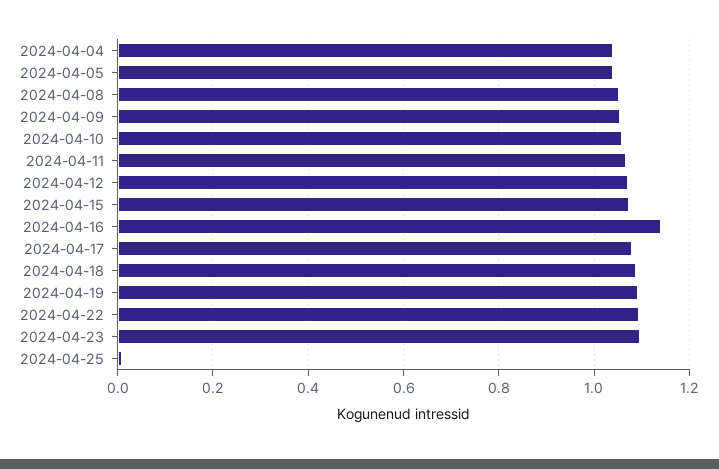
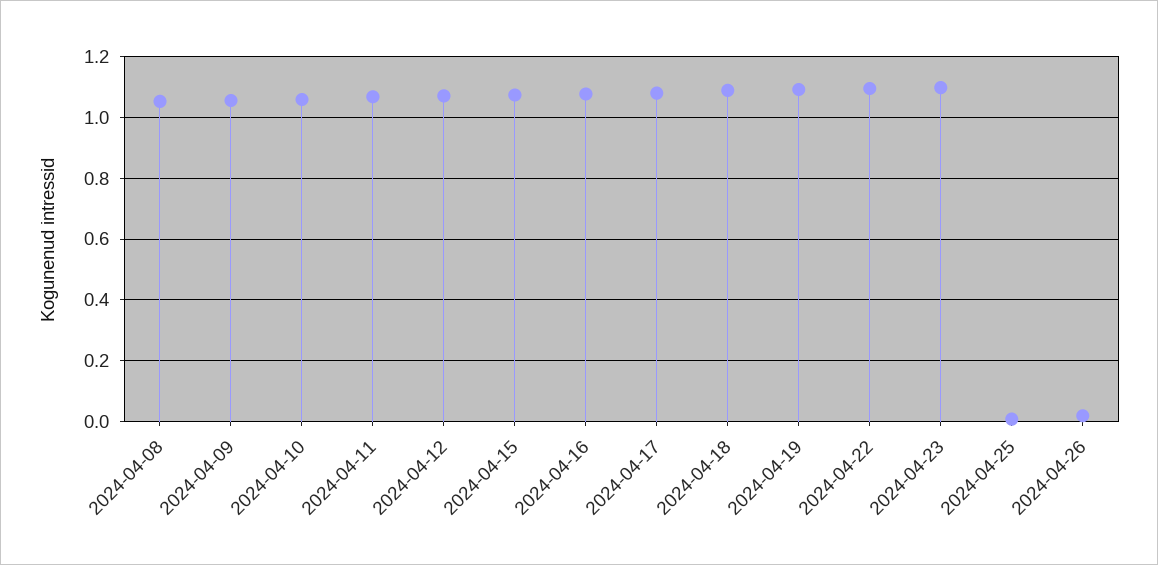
2024-04-04: 1.04 -> none
2024-04-05: 1.04 -> none
2024-04-16: 1.14 -> 1.08
2024-04-26: none -> 0.02

